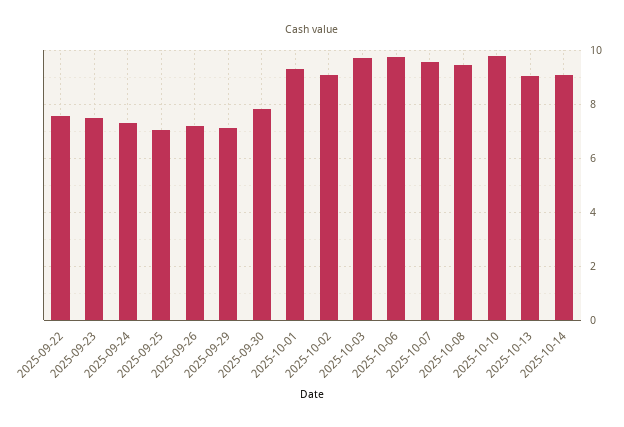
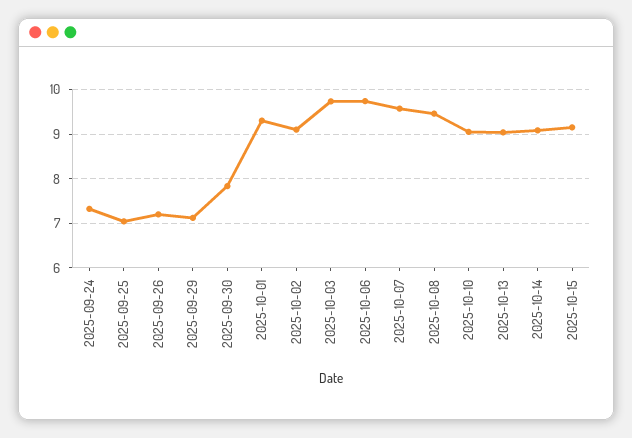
2025-09-22: 7.5 -> none
2025-09-23: 7.5 -> none
2025-10-10: 9.75 -> 9
2025-10-15: none -> 9.2

